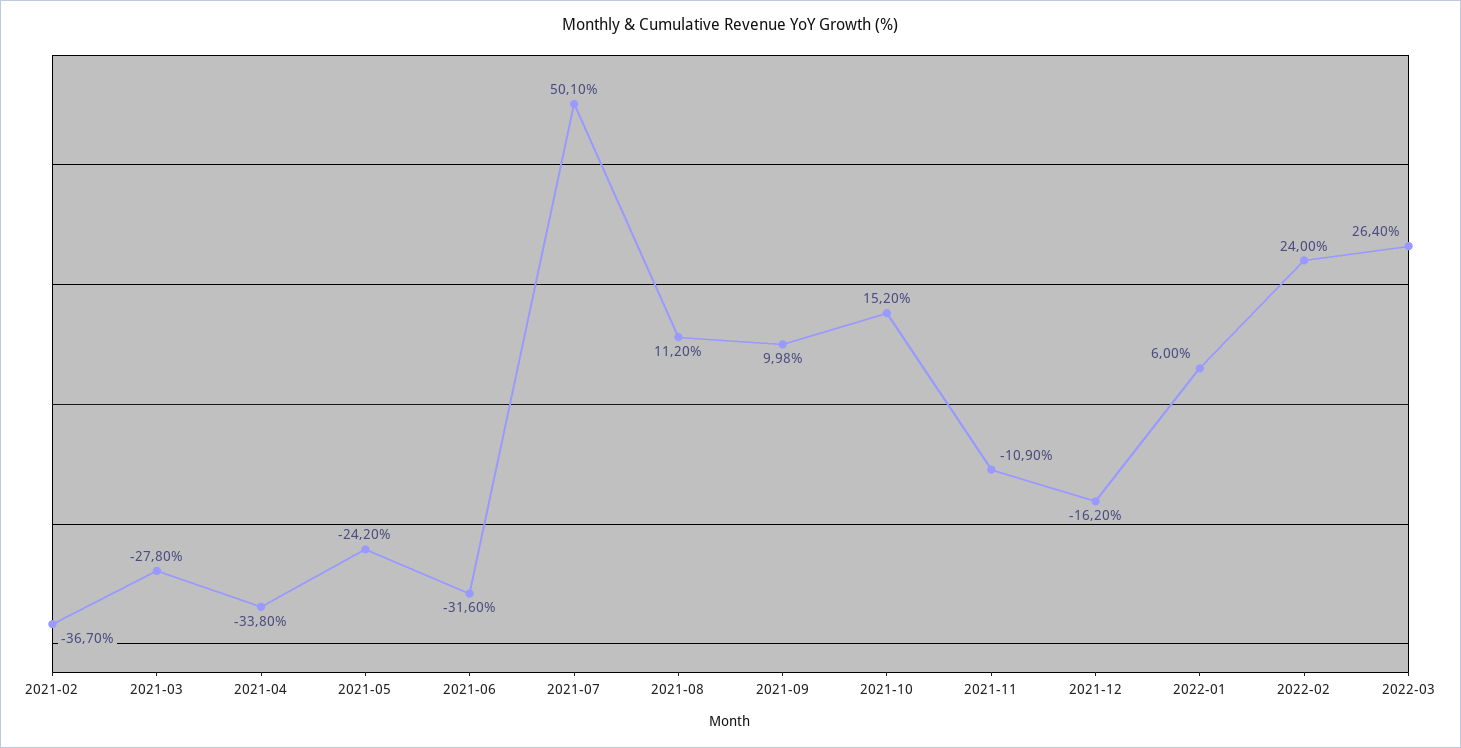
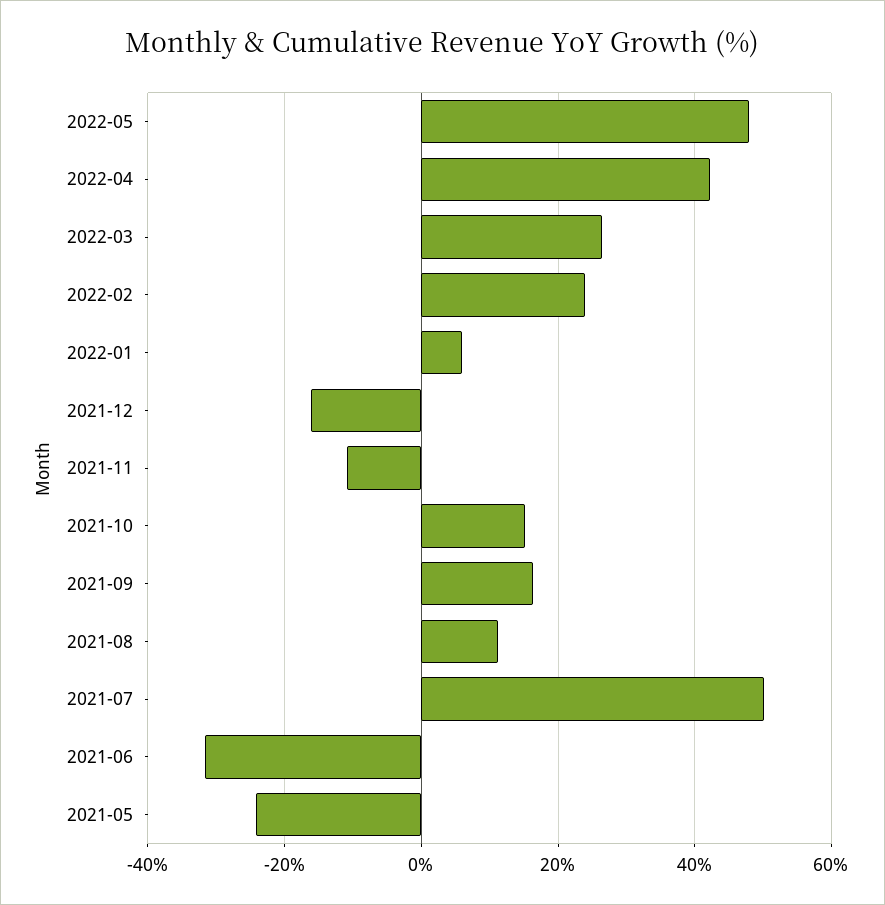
2021-02: -36.7 -> none
2021-03: -27.8 -> none
2021-04: -33.8 -> none
2021-09: 9.98 -> 16
2022-05: none -> 48
2022-04: none -> 42

